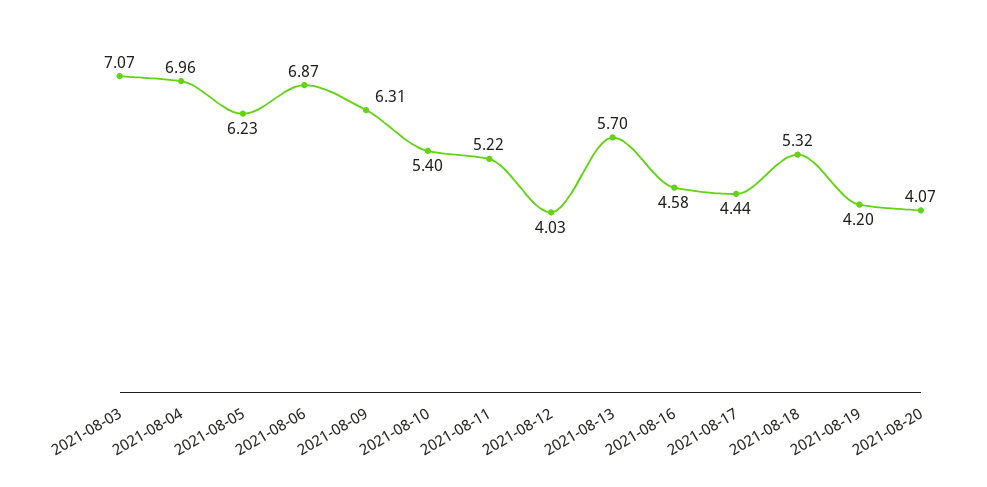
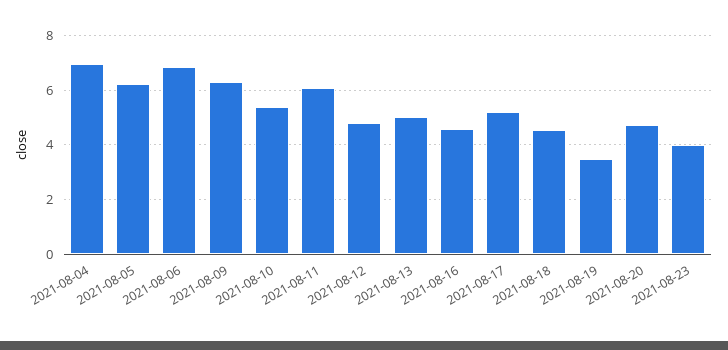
2021-08-03: 7.07 -> none
2021-08-11: 5.22 -> 6
2021-08-12: 4.03 -> 4.75
2021-08-13: 5.7 -> 5
2021-08-17: 4.44 -> 5.25
2021-08-18: 5.32 -> 4.5
2021-08-19: 4.2 -> 3.5
2021-08-20: 4.07 -> 4.75
2021-08-23: none -> 4

